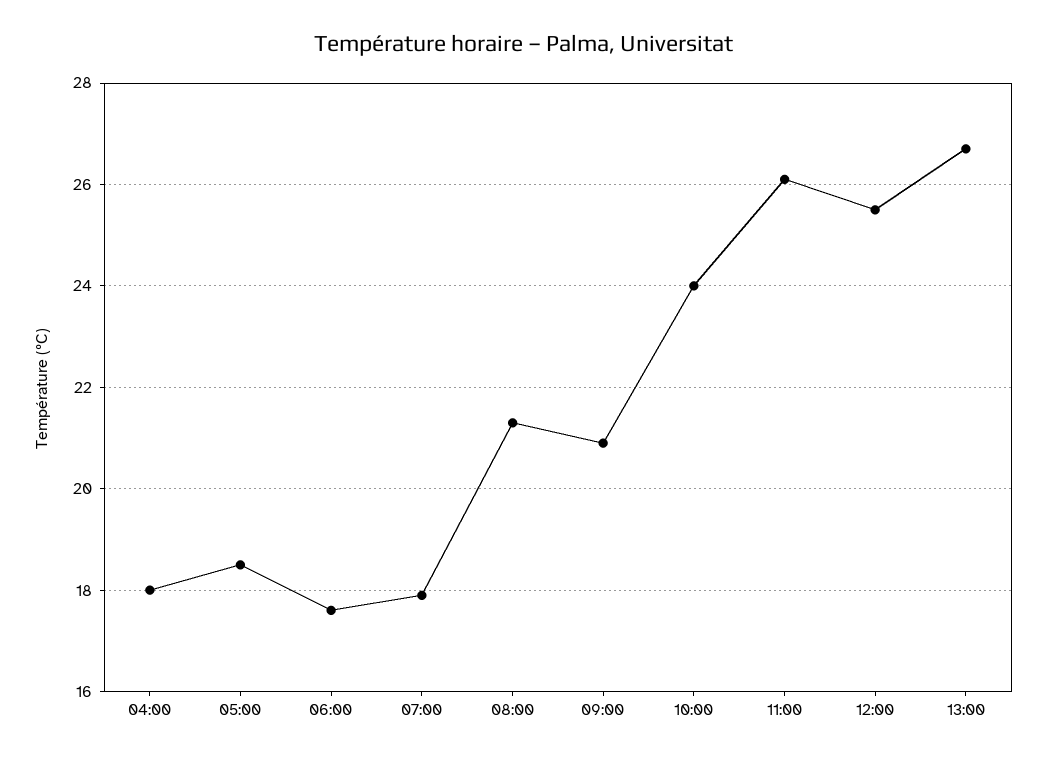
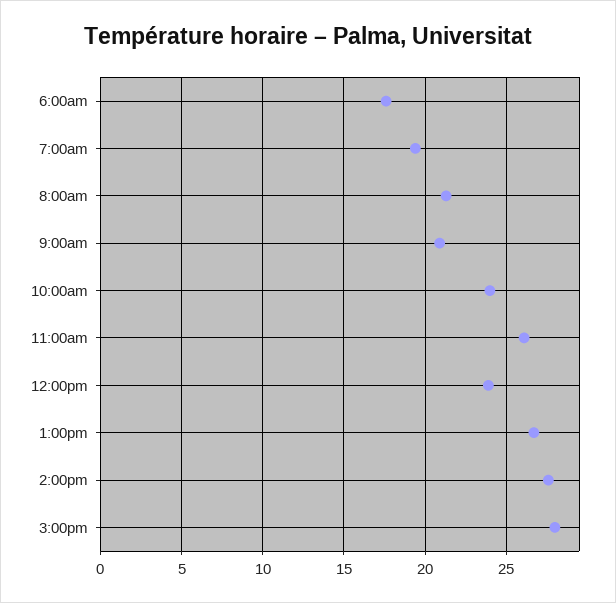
04:00: 18 -> none
05:00: 18.5 -> none
07:00: 18 -> 19.5
12:00: 25.5 -> 24
2:00pm: none -> 27.5
3:00pm: none -> 28

